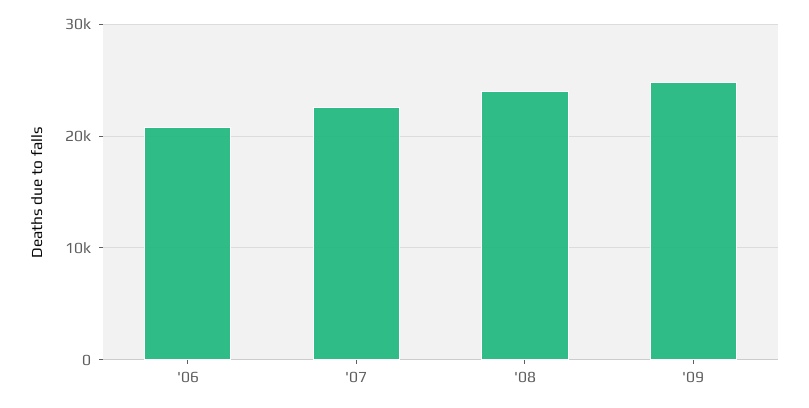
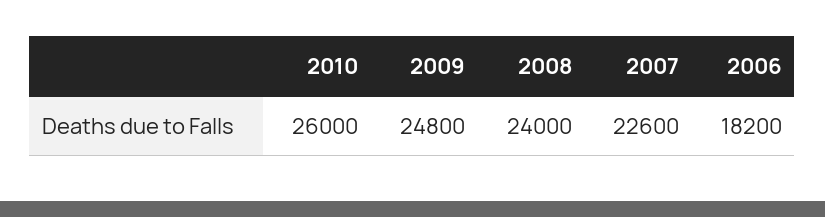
'06: 21000 -> 18200
2010: none -> 26000

